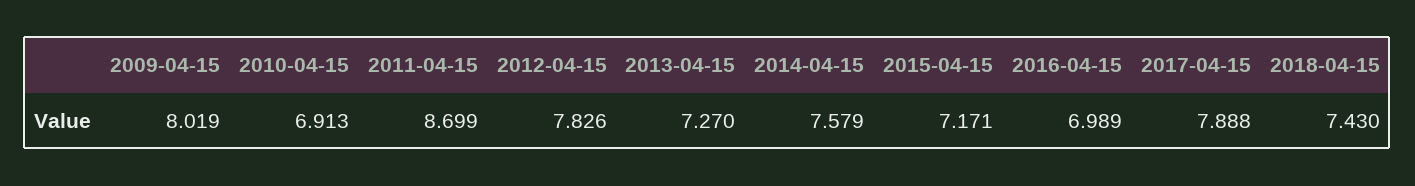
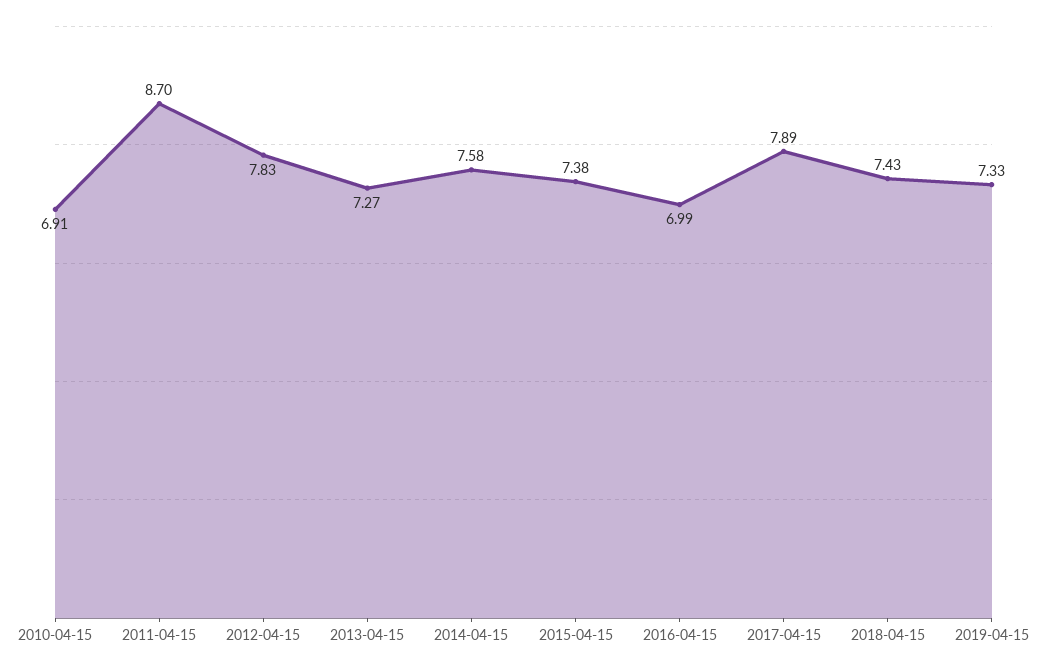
2009-04-15: 8.019 -> none
2015-04-15: 7.171 -> 7.38
2019-04-15: none -> 7.33

